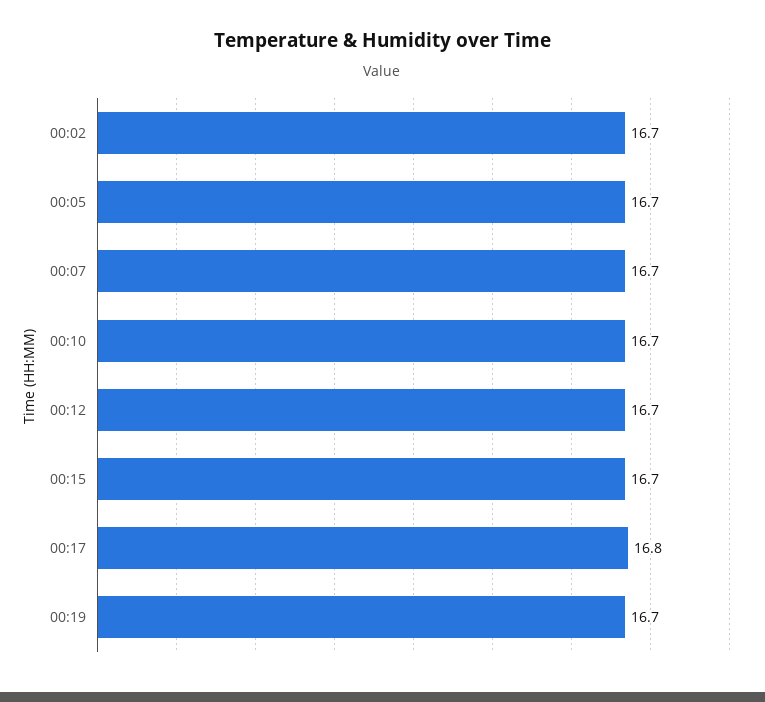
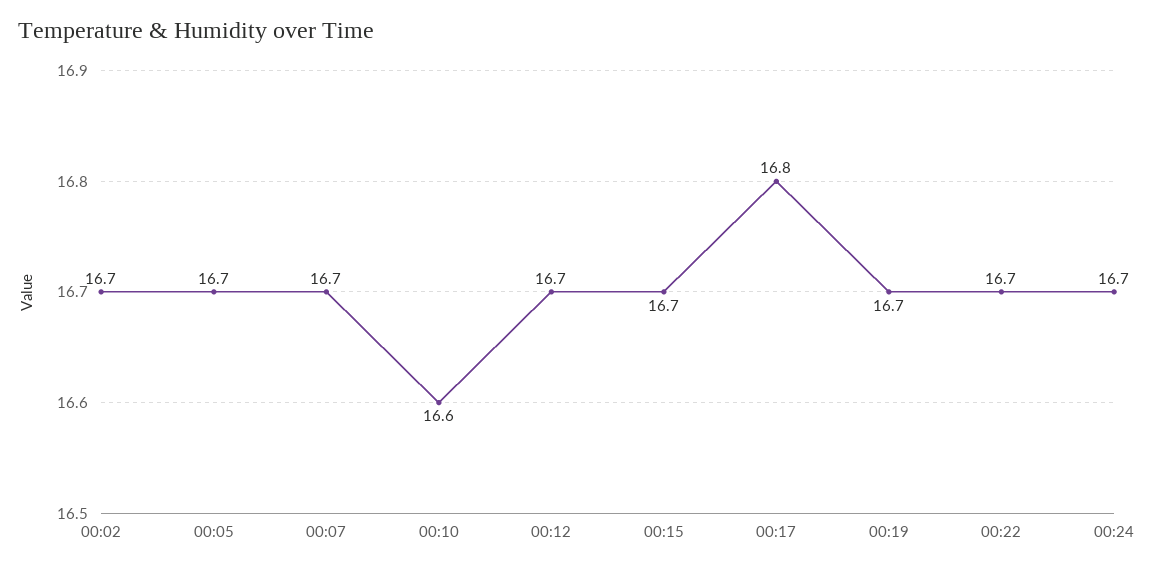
00:10: 16.7 -> 16.6
00:22: none -> 16.7
00:24: none -> 16.7

